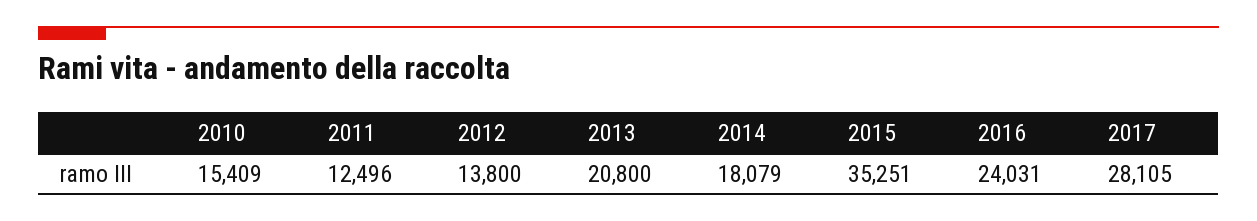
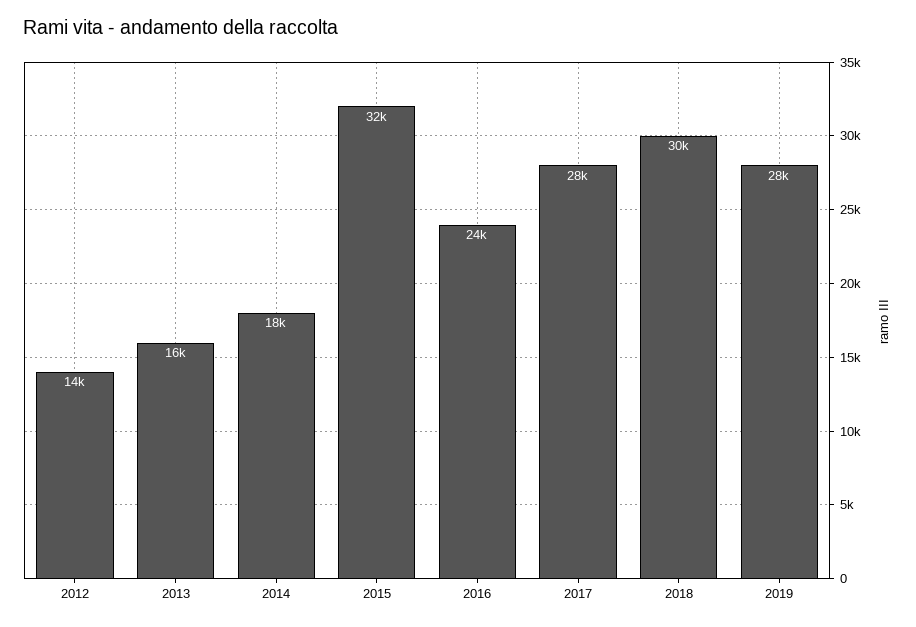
2010: 15409 -> none
2011: 12496 -> none
2013: 20800 -> 16000
2015: 35251 -> 32000
2018: none -> 30000
2019: none -> 28000

